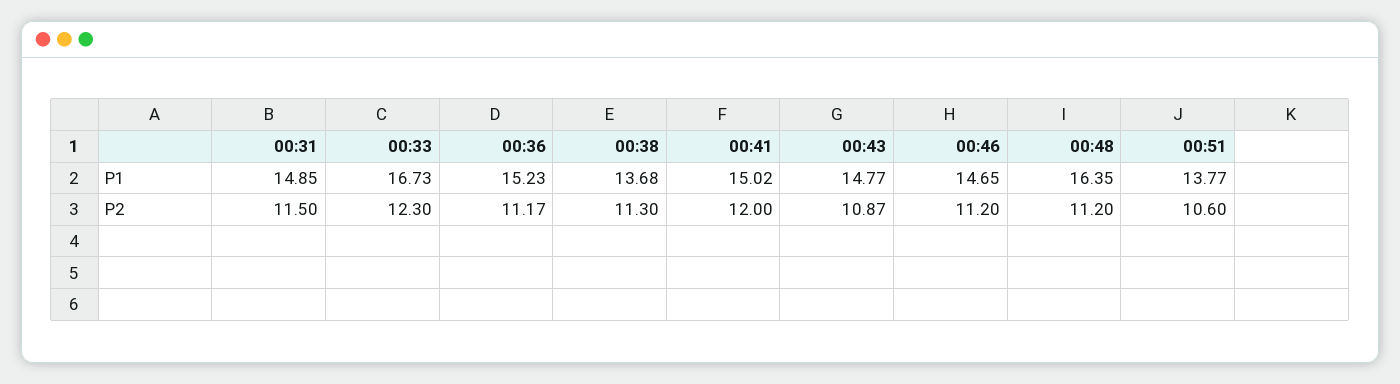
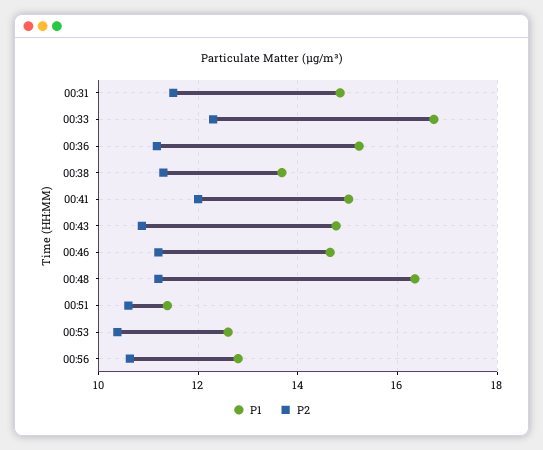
P1, 00:51: 13.77 -> 11.4
P1, 00:53: none -> 12.6
P2, 00:53: none -> 10.4
P1, 00:56: none -> 12.8
P2, 00:56: none -> 10.6

